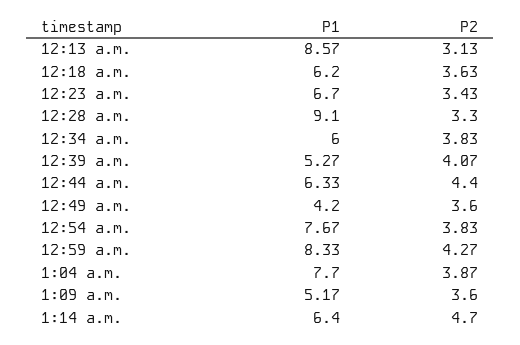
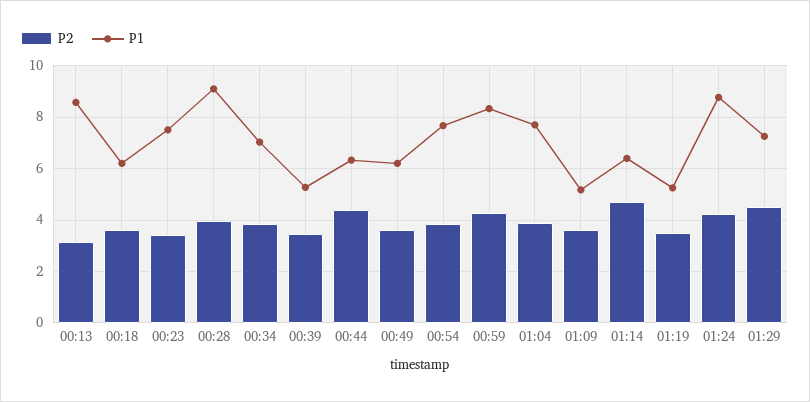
P1, 12:23 a.m.: 6.7 -> 7.5
P2, 12:28 a.m.: 3.3 -> 4
P1, 12:34 a.m.: 6 -> 7
P2, 12:39 a.m.: 4.07 -> 3.5
P1, 12:49 a.m.: 4.2 -> 6.25
P2, 01:19: none -> 3.5
P1, 01:19: none -> 5.25
P2, 01:24: none -> 4.25
P1, 01:24: none -> 8.75
P2, 01:29: none -> 4.5
P1, 01:29: none -> 7.25

